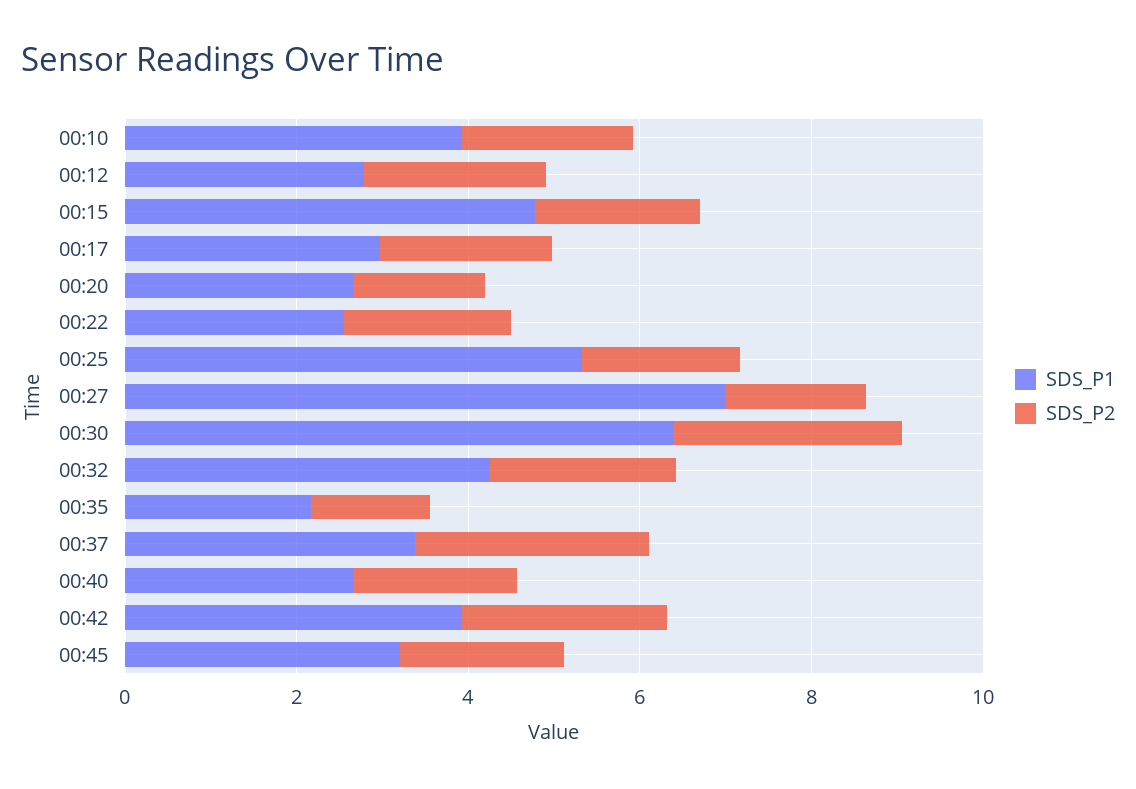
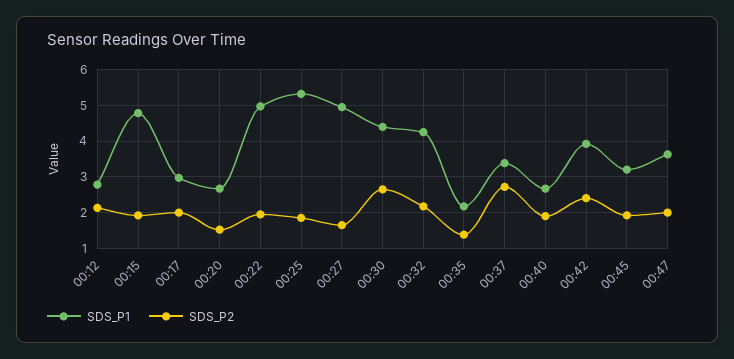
SDS_P1, 00:10: 4 -> none
SDS_P2, 00:10: 2 -> none
SDS_P1, 00:22: 2.5 -> 5
SDS_P1, 00:27: 7 -> 5
SDS_P1, 00:30: 6.5 -> 4.4
SDS_P1, 00:47: none -> 3.6
SDS_P2, 00:47: none -> 2

